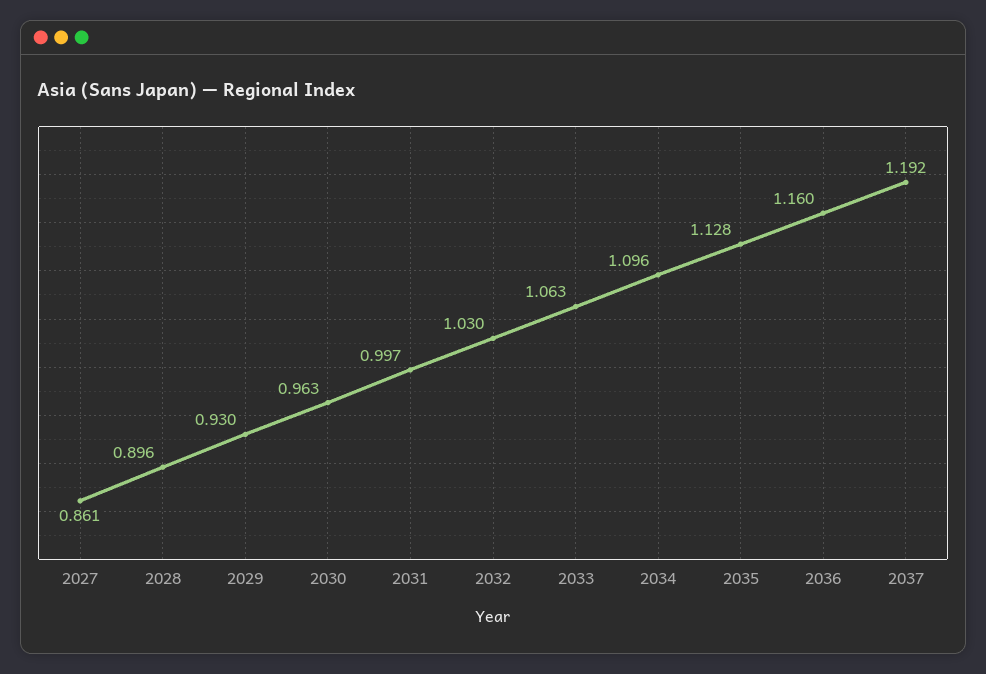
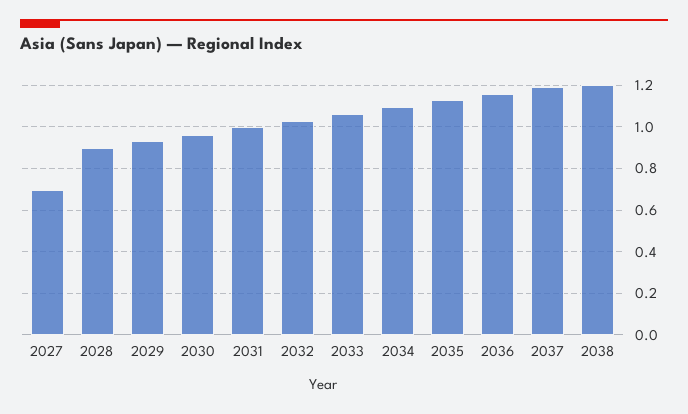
2027: 0.861 -> 0.7
2038: none -> 1.2

